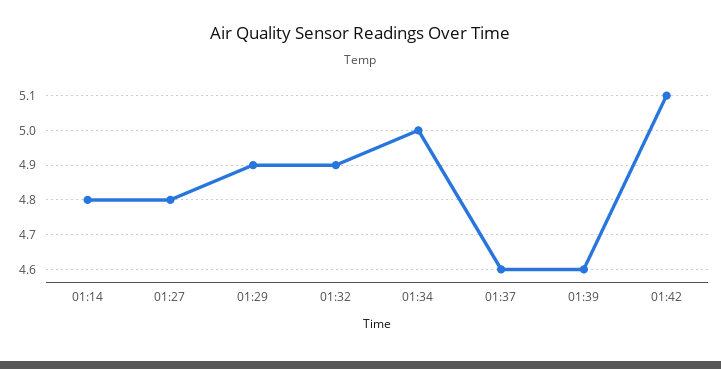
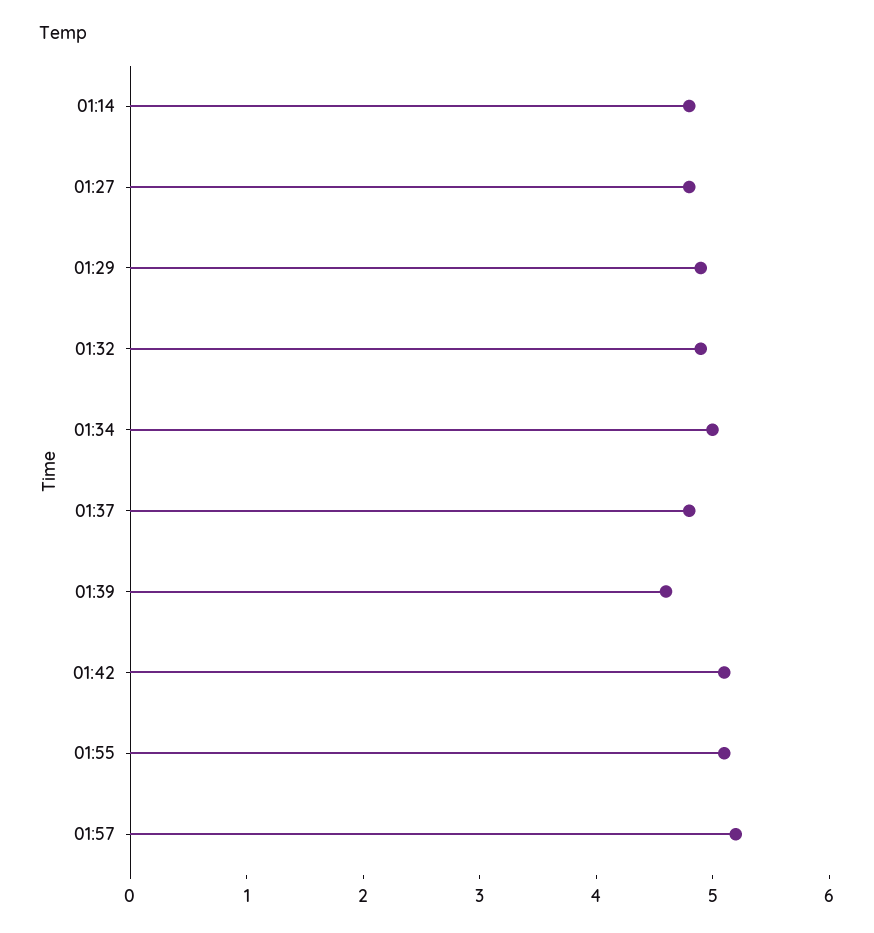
01:37: 4.6 -> 4.8
01:55: none -> 5.1
01:57: none -> 5.2

